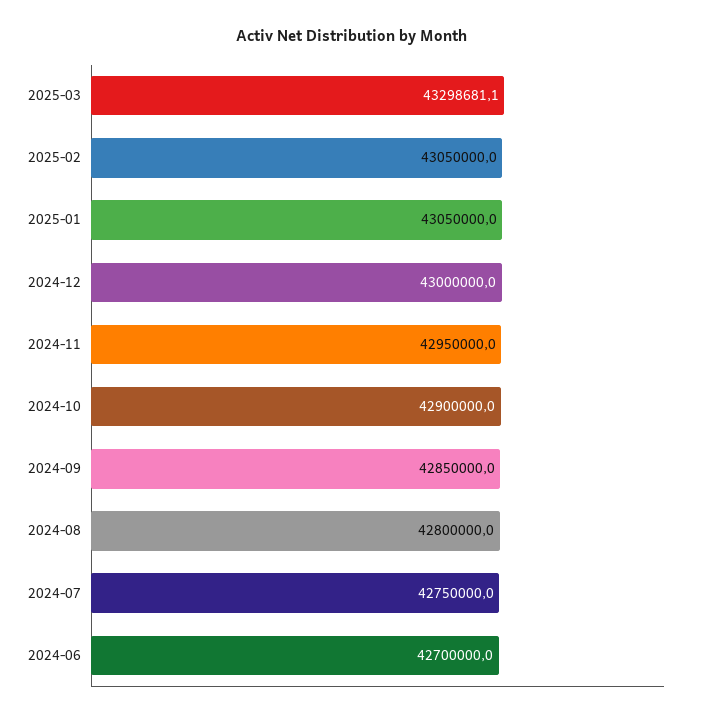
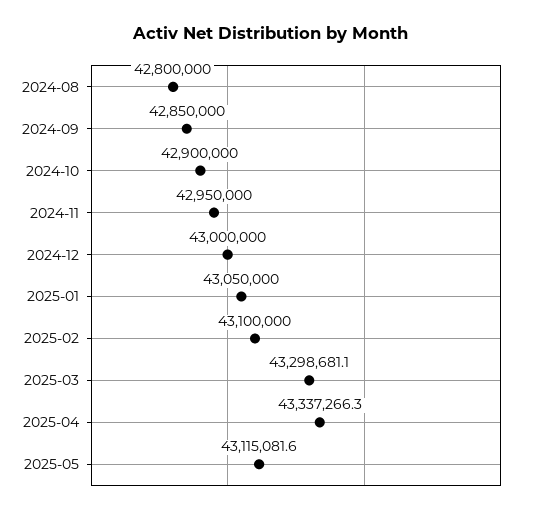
2025-02: 43050000 -> 43100000
2024-07: 42750000 -> none
2024-06: 42700000 -> none
2025-04: none -> 43337266.3
2025-05: none -> 43115081.6

